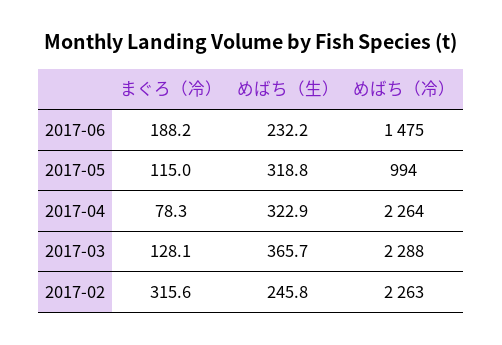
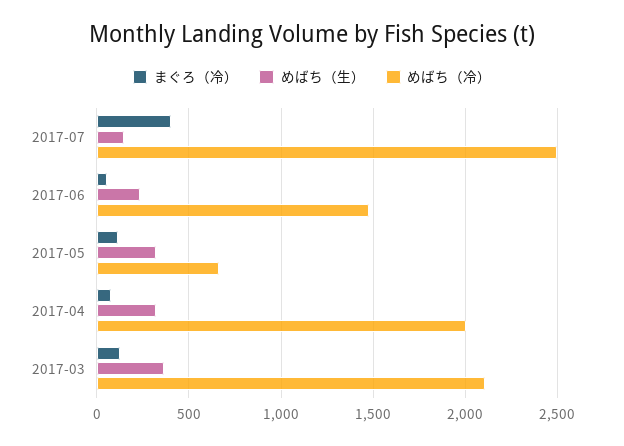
まぐろ（冷）, 2017-06: 188.2 -> 50
めばち（冷）, 2017-05: 994 -> 650
めばち（冷）, 2017-04: 2264 -> 2000
めばち（冷）, 2017-03: 2288 -> 2100
まぐろ（冷）, 2017-02: 315.6 -> none
めばち（生）, 2017-02: 245.8 -> none
めばち（冷）, 2017-02: 2263 -> none
まぐろ（冷）, 2017-07: none -> 400
めばち（生）, 2017-07: none -> 150
めばち（冷）, 2017-07: none -> 2500

